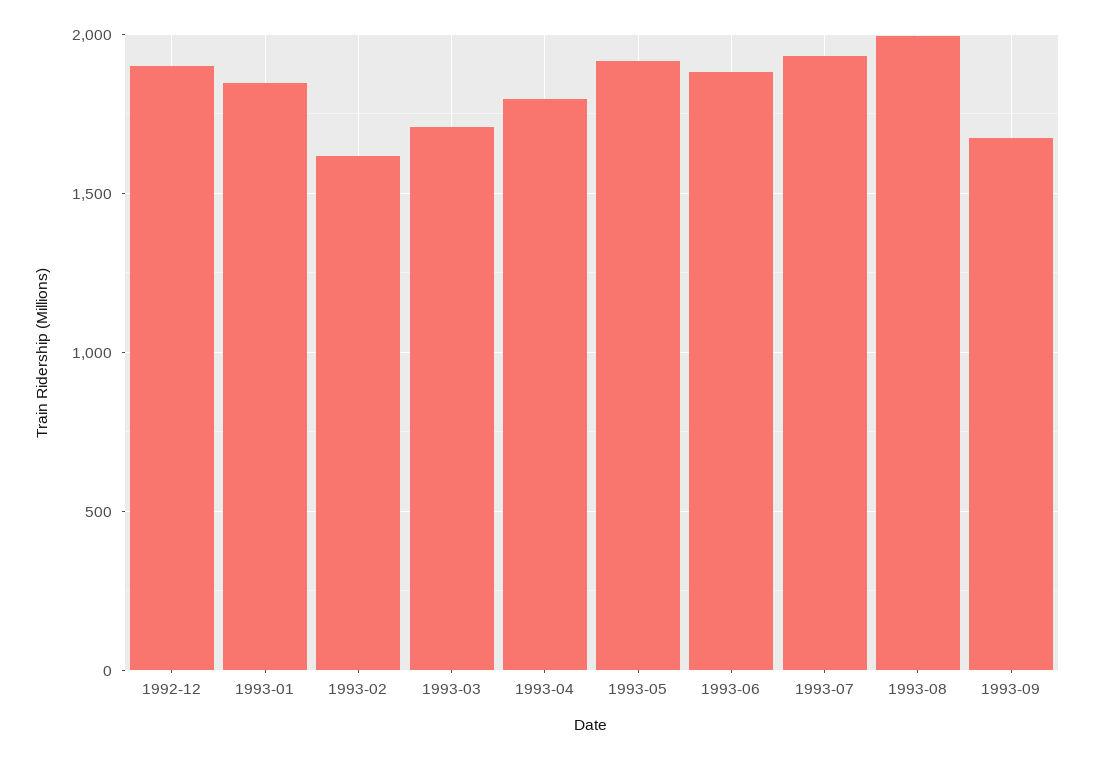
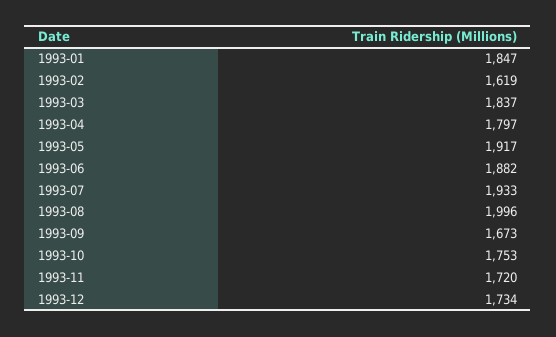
1992-12: 1900 -> none
1993-03: 1700 -> 1837
1993-10: none -> 1753
1993-11: none -> 1720
1993-12: none -> 1734

